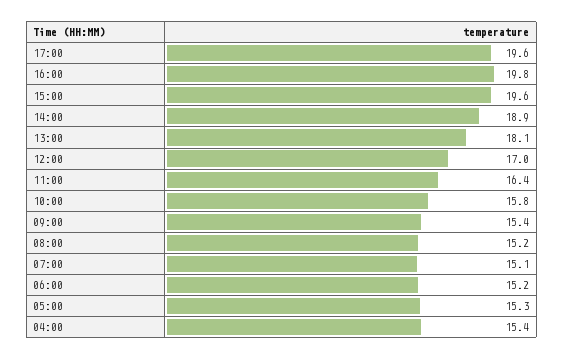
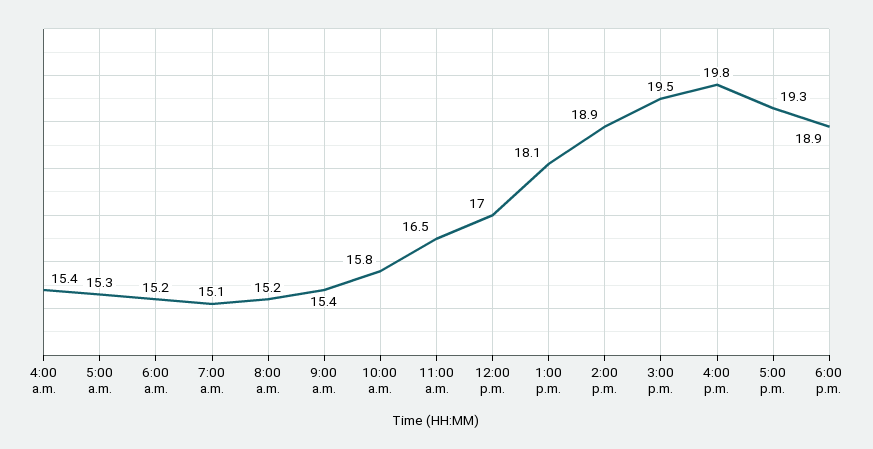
17:00: 19.6 -> 19.3
15:00: 19.6 -> 19.5
11:00: 16.4 -> 16.5
6:00 p.m.: none -> 18.9

